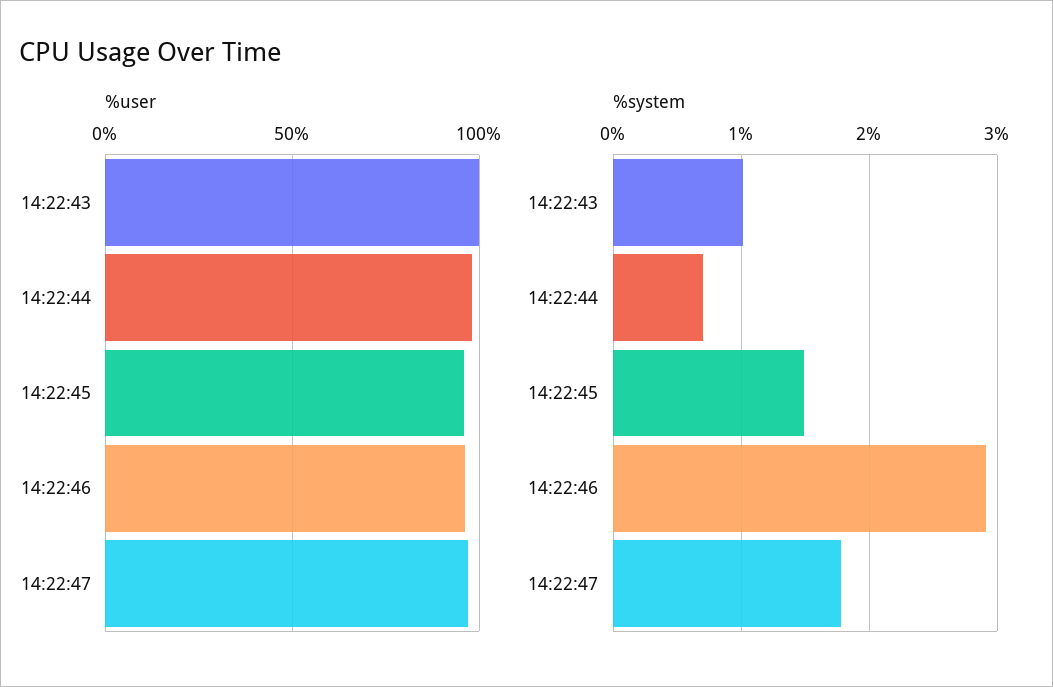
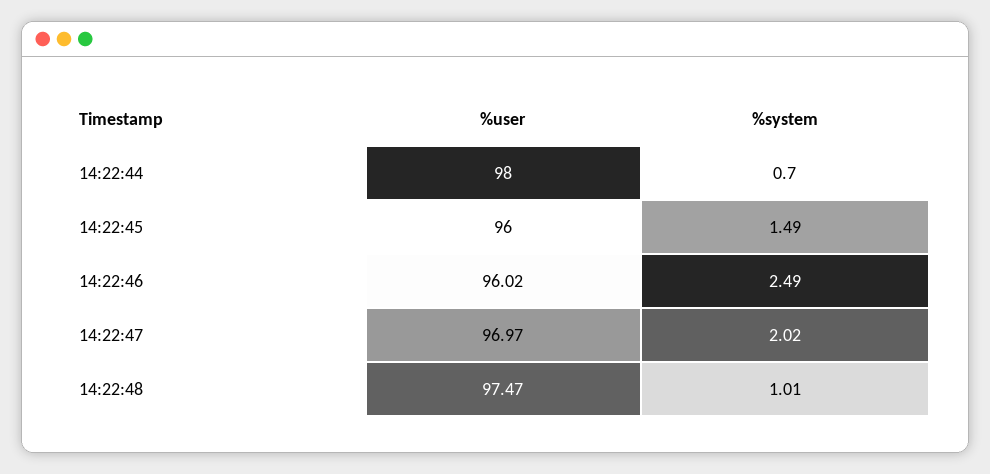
%user, 14:22:43: 100 -> none
%system, 14:22:43: 1 -> none
%system, 14:22:46: 2.9 -> 2.49
%system, 14:22:47: 1.8 -> 2.02
%user, 14:22:48: none -> 97.47
%system, 14:22:48: none -> 1.01

